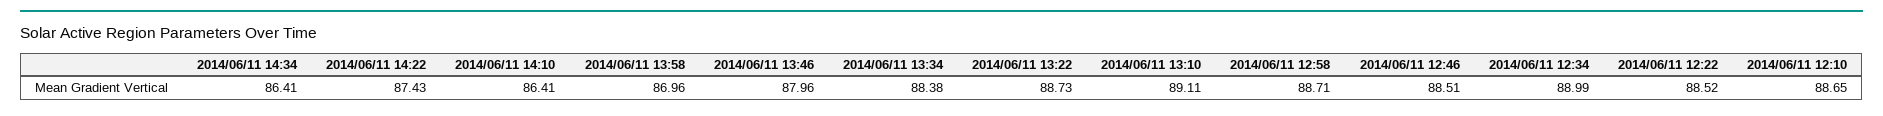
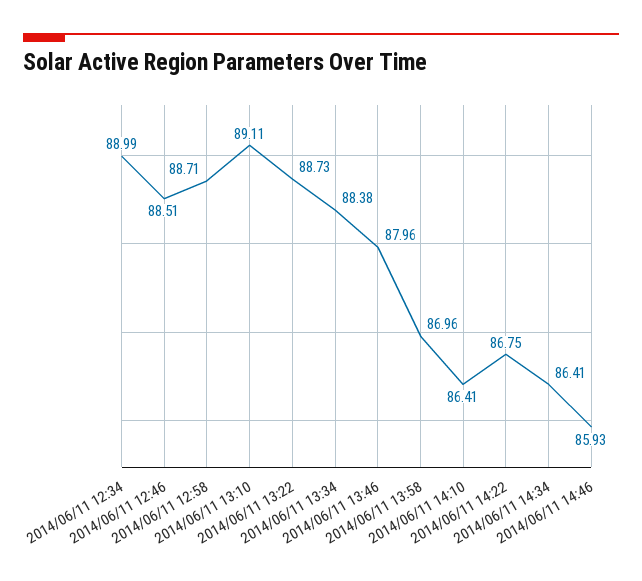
2014/06/11 14:22: 87.43 -> 86.75
2014/06/11 12:22: 88.52 -> none
2014/06/11 12:10: 88.65 -> none
2014/06/11 14:46: none -> 85.93

